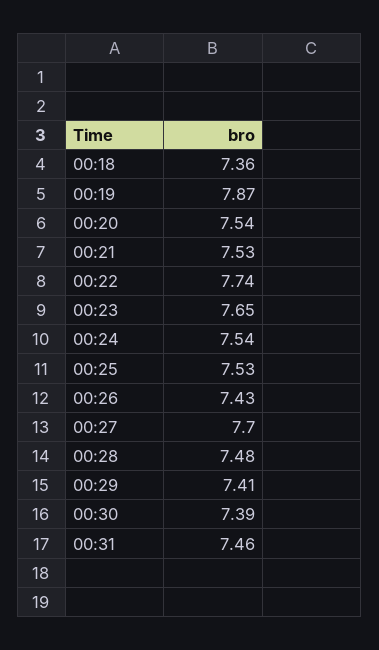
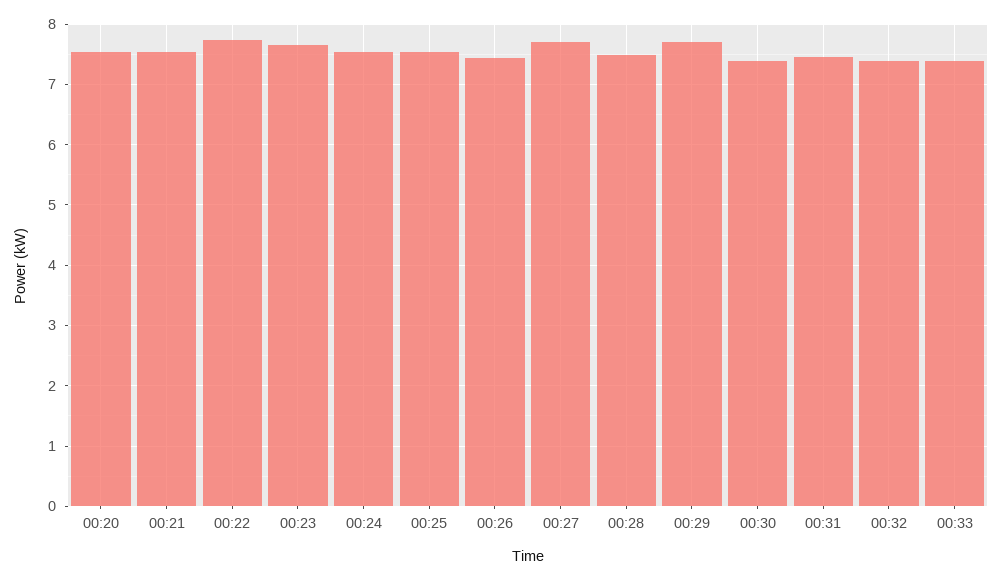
00:18: 7.36 -> none
00:19: 7.87 -> none
00:29: 7.41 -> 7.7
00:32: none -> 7.4
00:33: none -> 7.4

